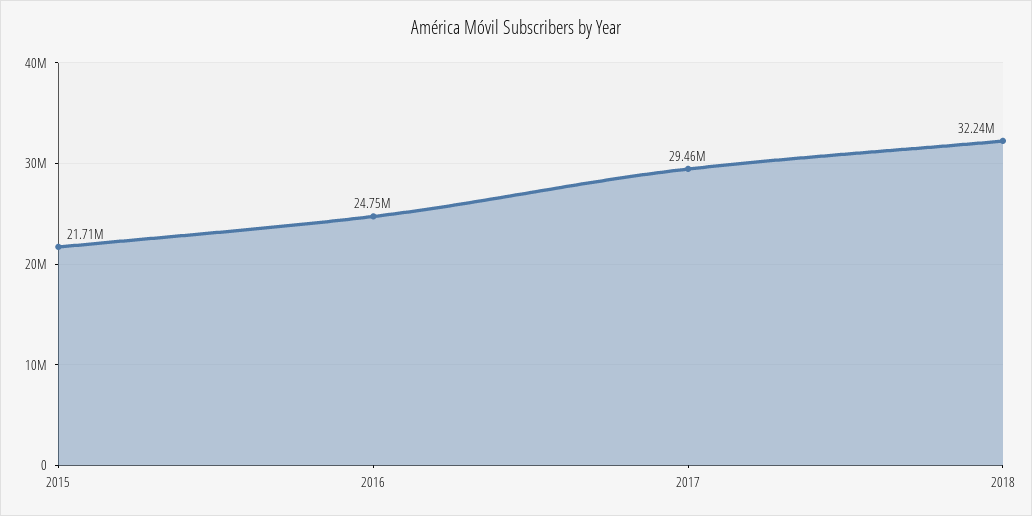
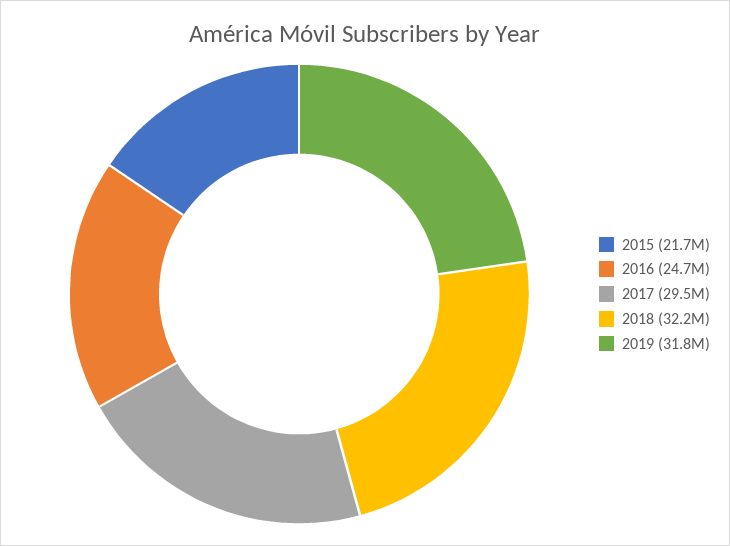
2019: none -> 31800000

